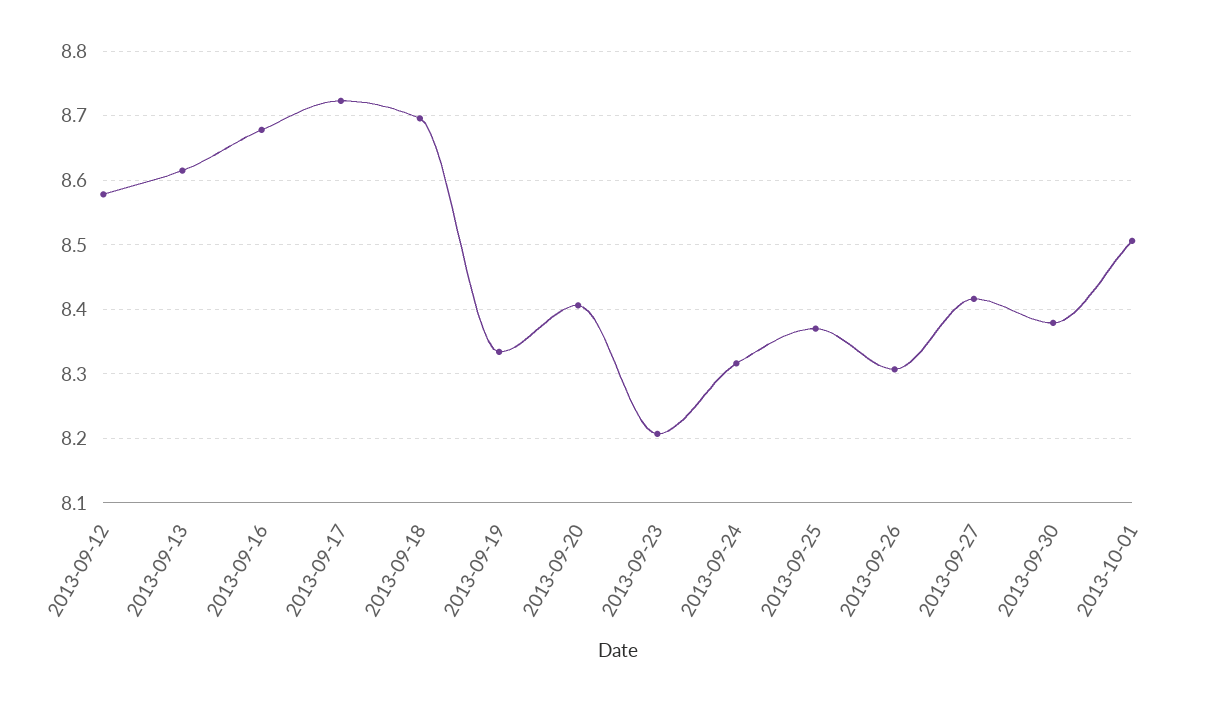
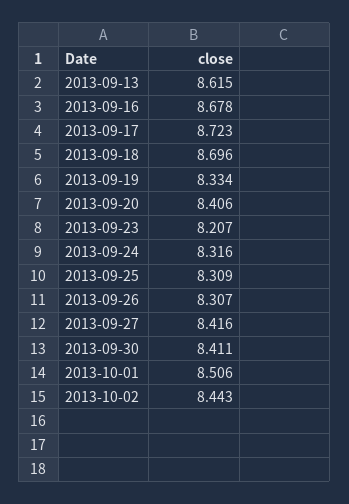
2013-09-12: 8.58 -> none
2013-09-25: 8.37 -> 8.309
2013-09-30: 8.38 -> 8.411
2013-10-02: none -> 8.443

